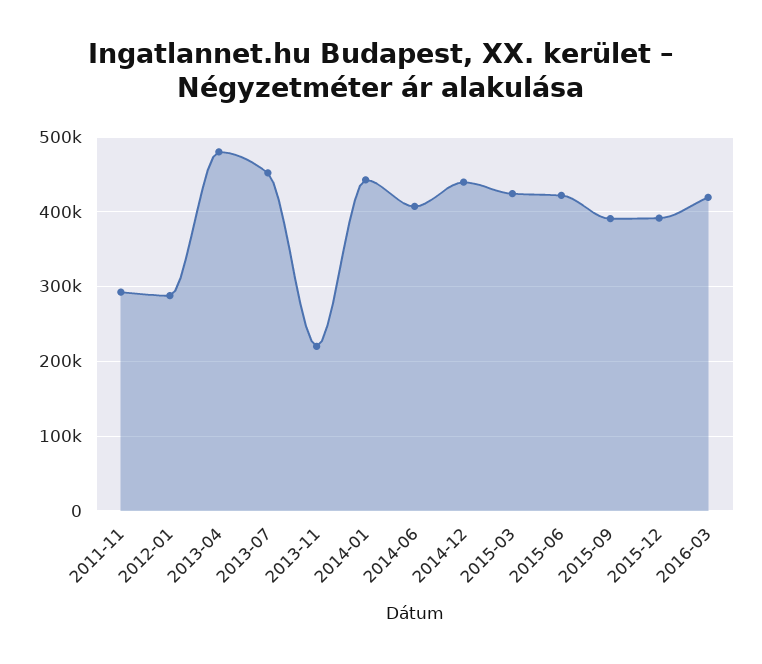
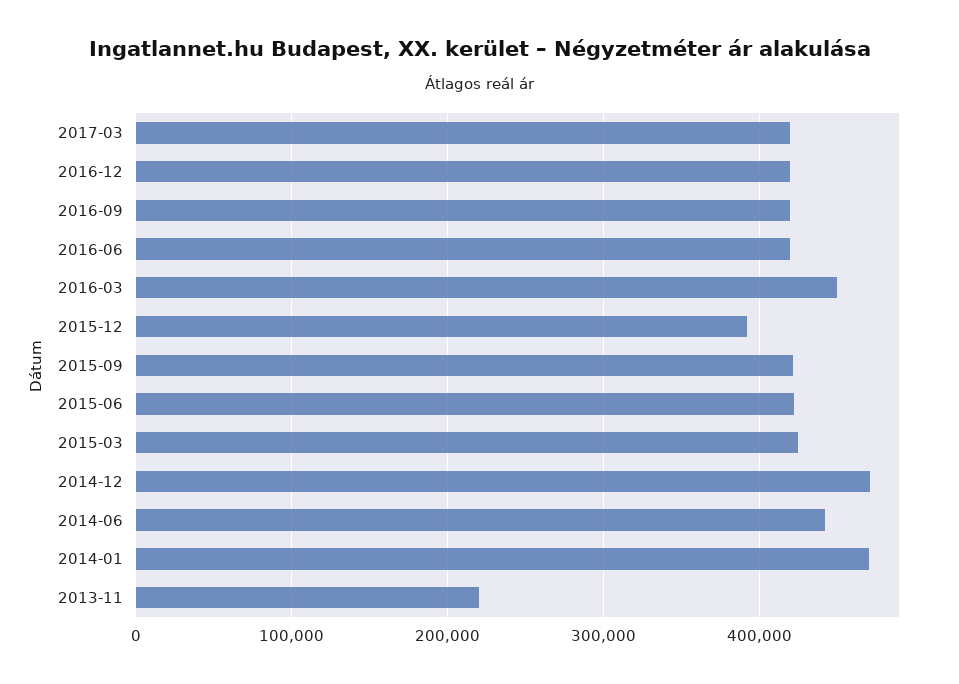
2011-11: 290000 -> none
2012-01: 290000 -> none
2013-04: 480000 -> none
2013-07: 450000 -> none
2014-01: 440000 -> 470000
2014-06: 410000 -> 440000
2014-12: 440000 -> 470000
2015-09: 390000 -> 420000
2016-03: 420000 -> 450000
2017-03: none -> 420000
2016-12: none -> 420000
2016-09: none -> 420000
2016-06: none -> 420000

